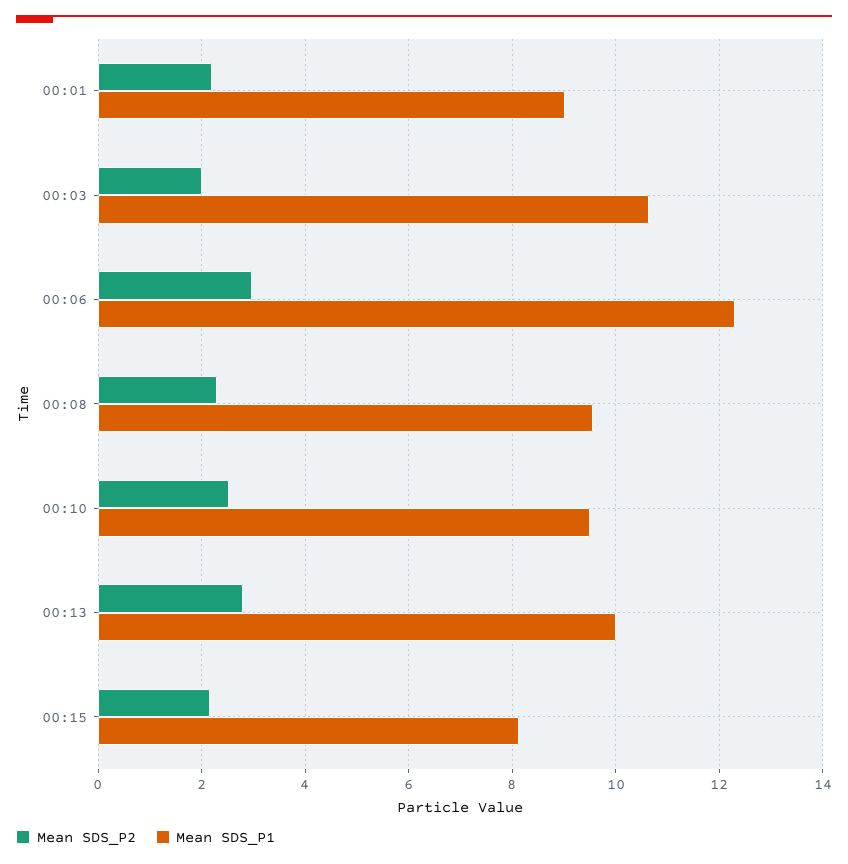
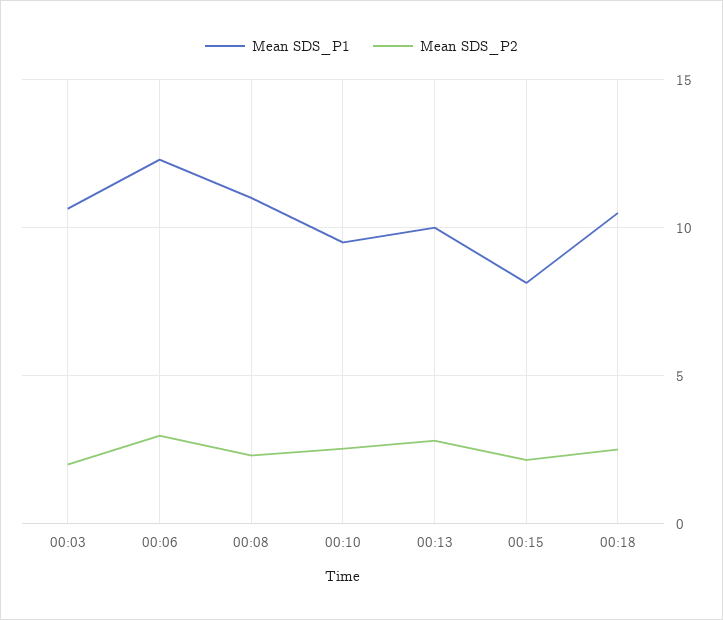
Mean SDS_P2, 00:01: 2.2 -> none
Mean SDS_P1, 00:01: 9 -> none
Mean SDS_P1, 00:08: 9.6 -> 11
Mean SDS_P1, 00:18: none -> 10.5
Mean SDS_P2, 00:18: none -> 2.5

